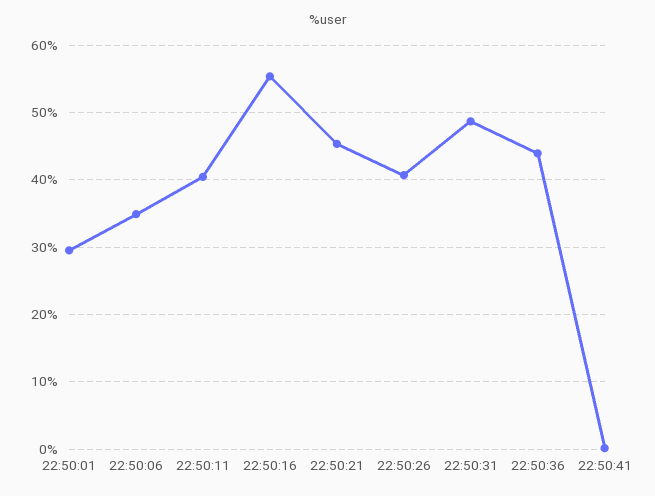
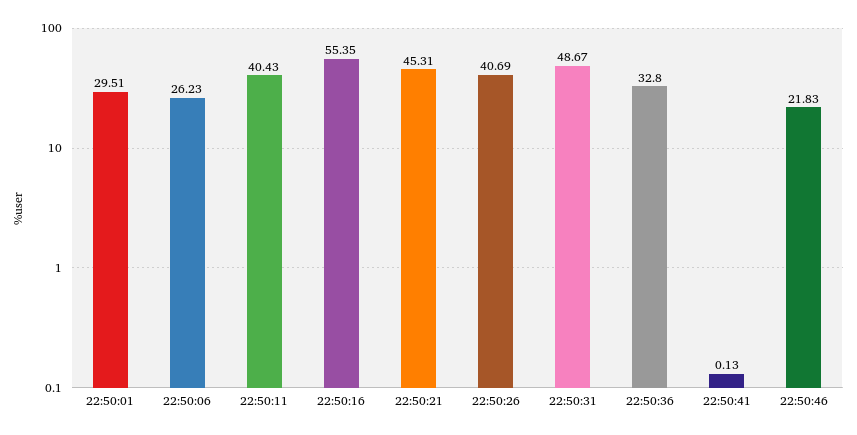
22:50:06: 35 -> 26.23
22:50:36: 44 -> 32.8
22:50:46: none -> 21.83

